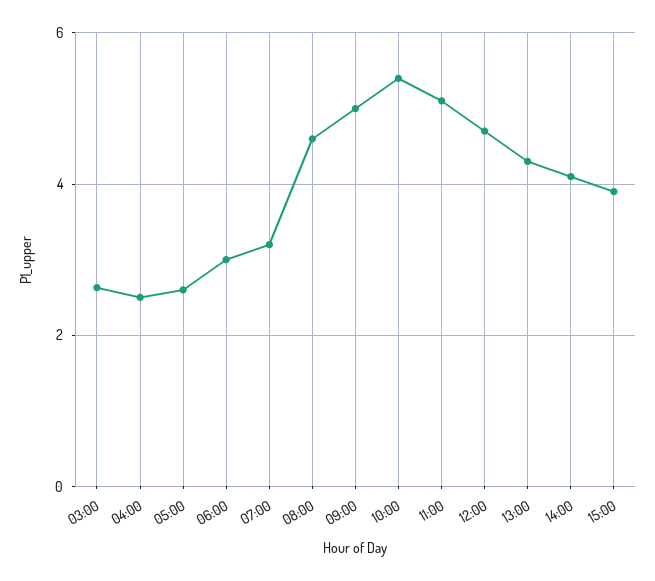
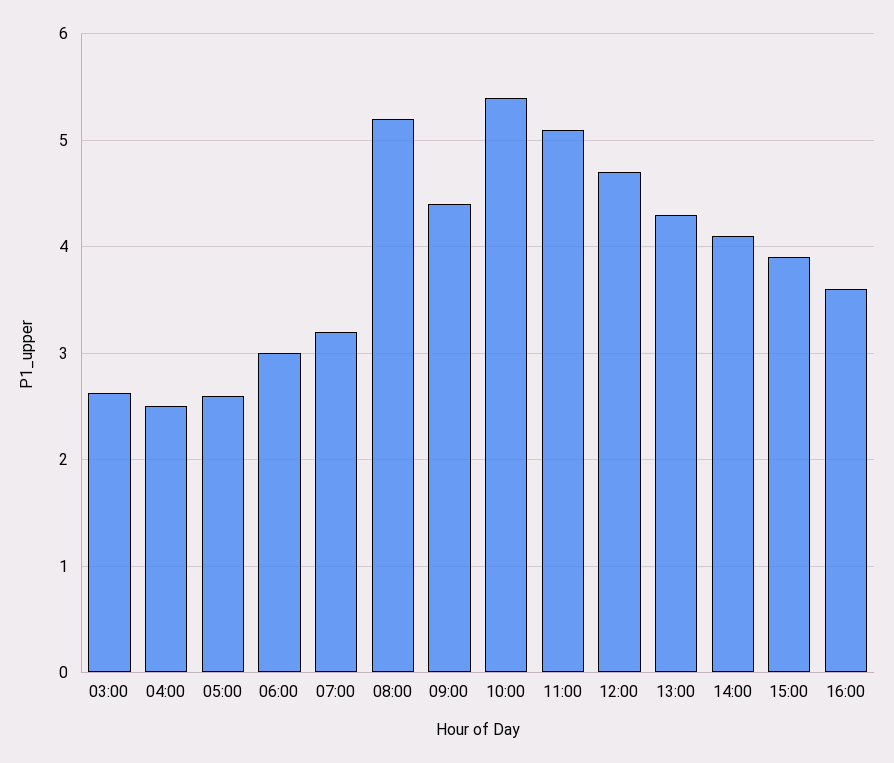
08:00: 4.6 -> 5.2
09:00: 5 -> 4.4
16:00: none -> 3.6

